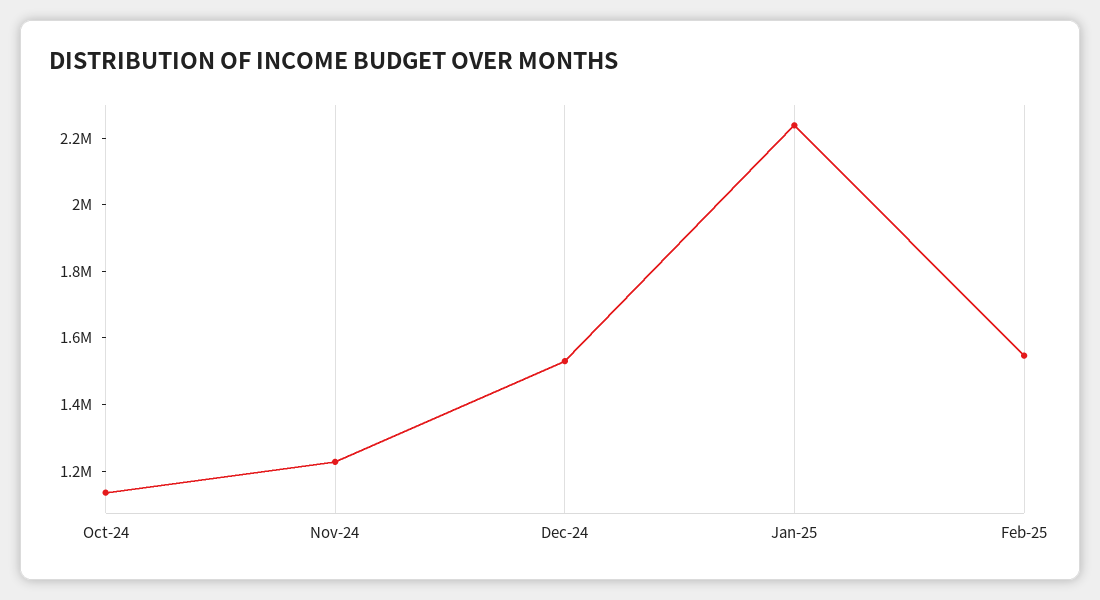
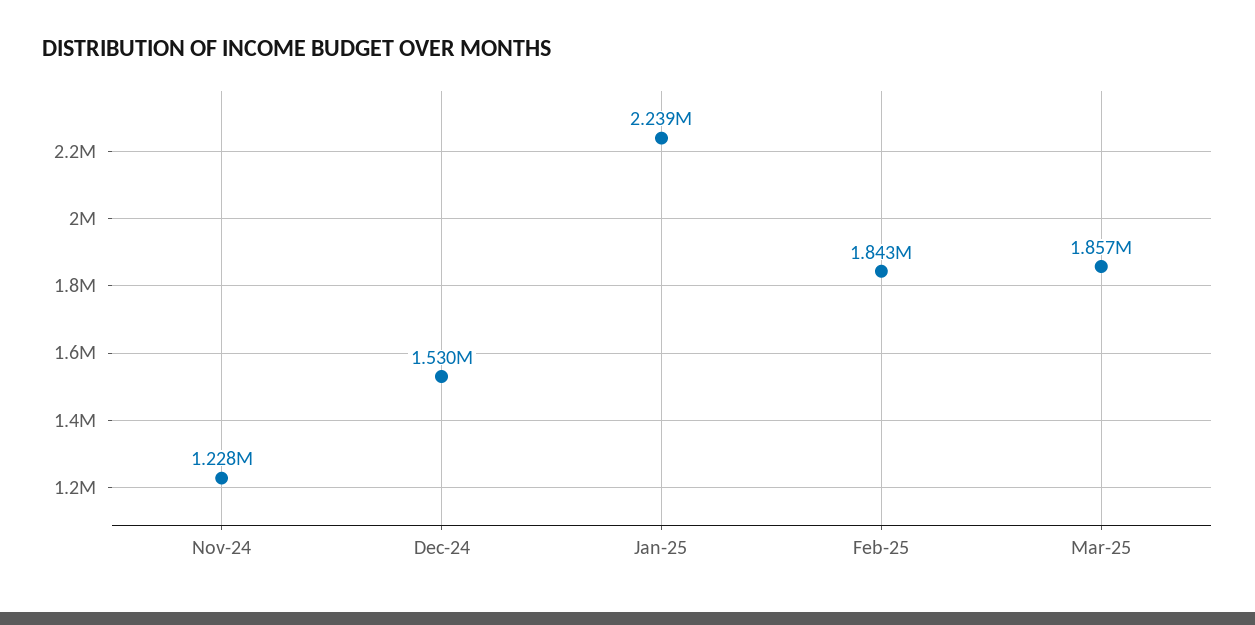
Oct-24: 1150000 -> none
Feb-25: 1550000 -> 1843000
Mar-25: none -> 1857000

